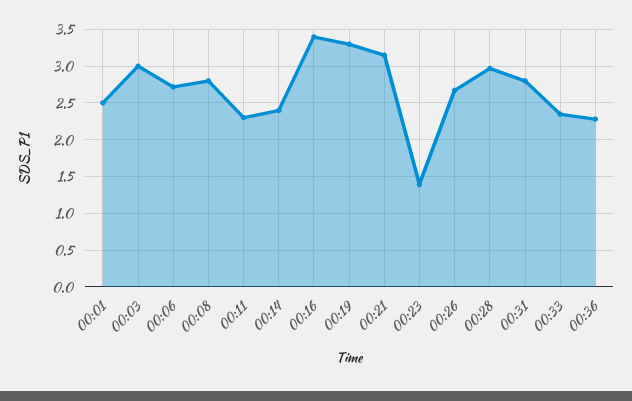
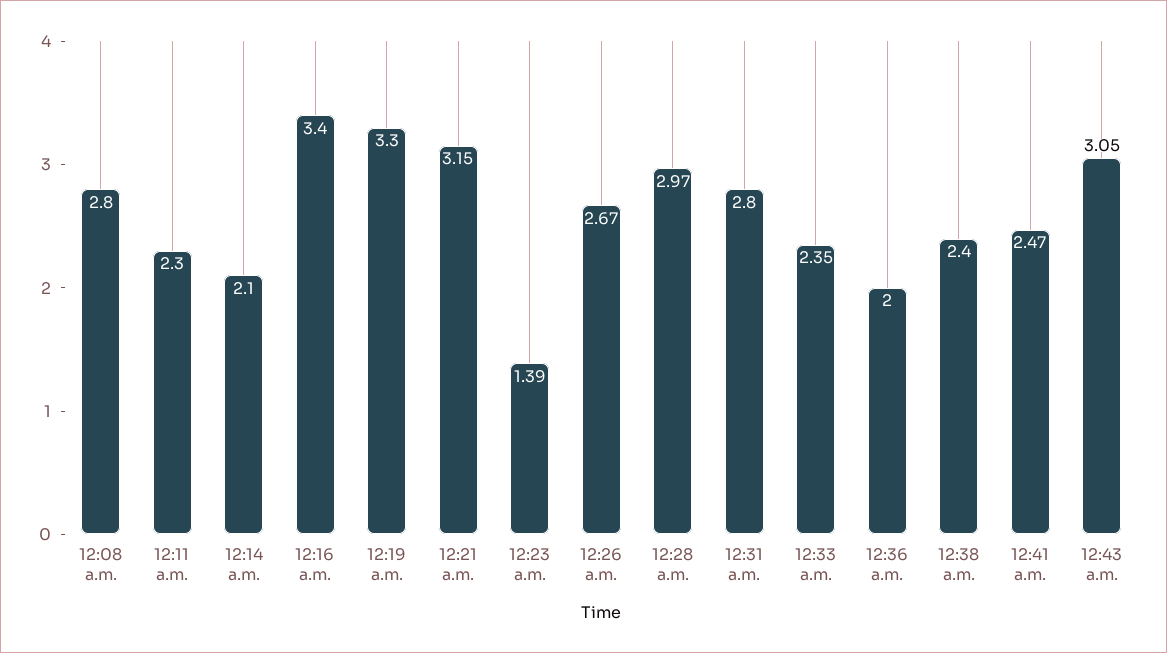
00:01: 2.5 -> none
00:03: 3 -> none
00:06: 2.7 -> none
00:14: 2.4 -> 2.1
00:36: 2.3 -> 2
12:38 a.m.: none -> 2.4
12:41 a.m.: none -> 2.47
12:43 a.m.: none -> 3.05

